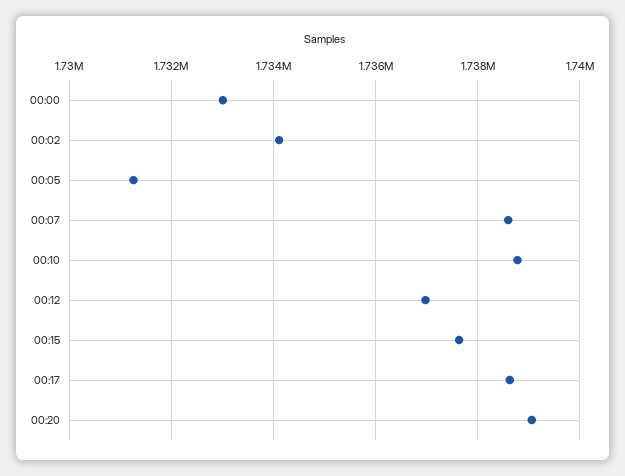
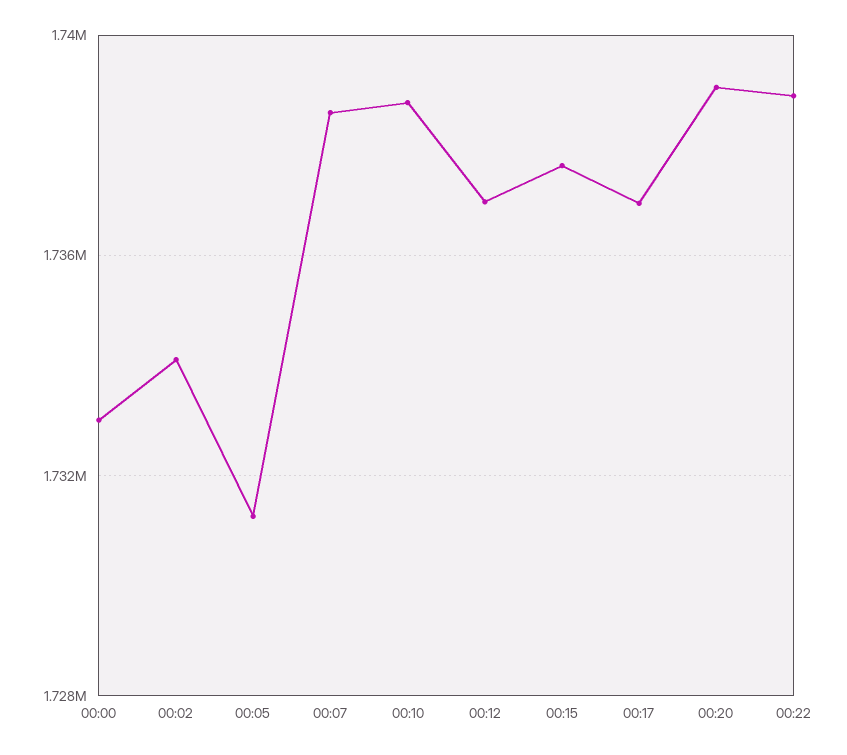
00:17: 1738600 -> 1737000
00:22: none -> 1739000

